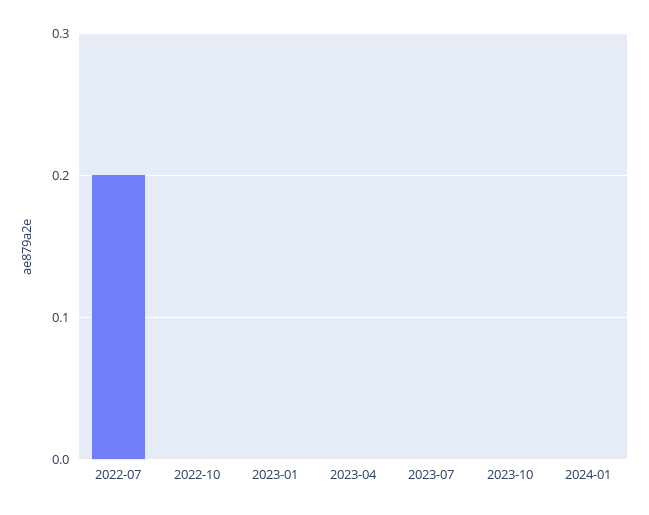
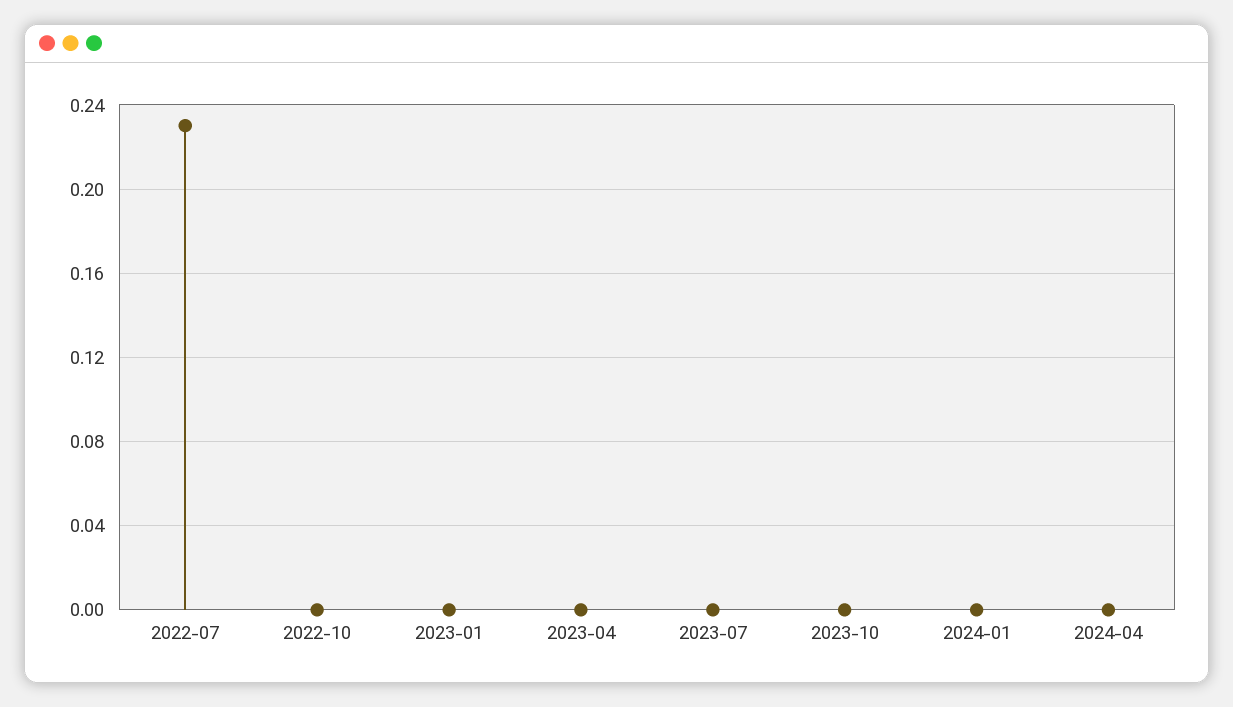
2022-07: 0.2 -> 0.23
2024-04: none -> 0

